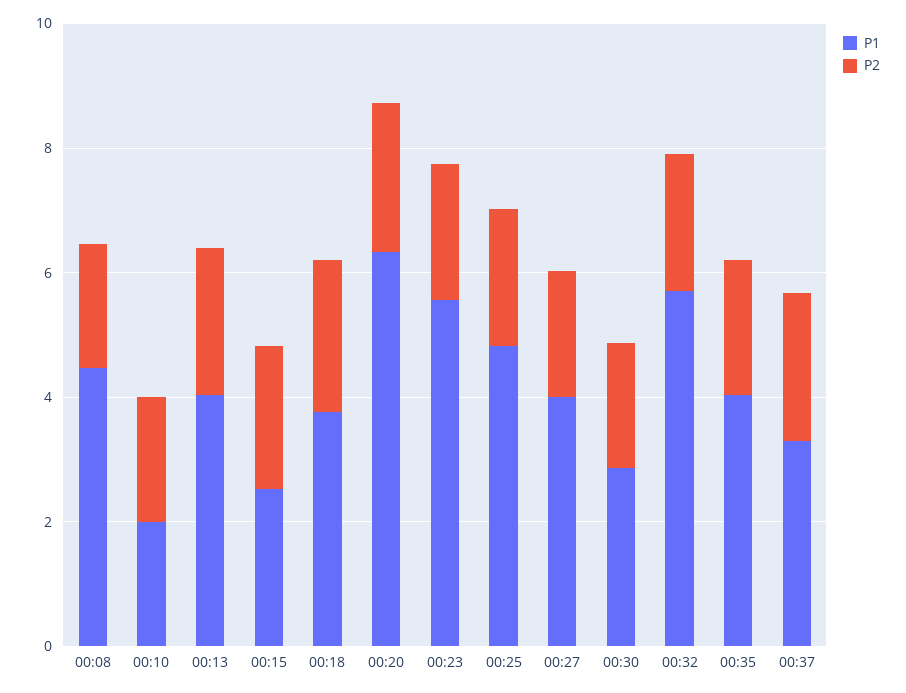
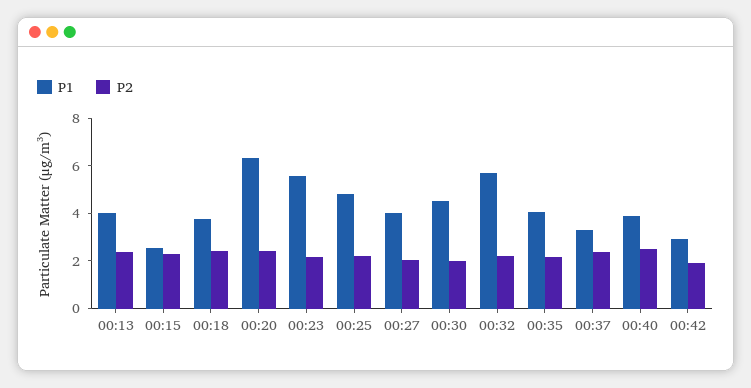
P1, 00:08: 4.5 -> none
P2, 00:08: 2 -> none
P1, 00:10: 2 -> none
P2, 00:10: 2 -> none
P1, 00:30: 3 -> 4.5
P1, 00:40: none -> 4
P2, 00:40: none -> 2.5
P1, 00:42: none -> 3
P2, 00:42: none -> 2

